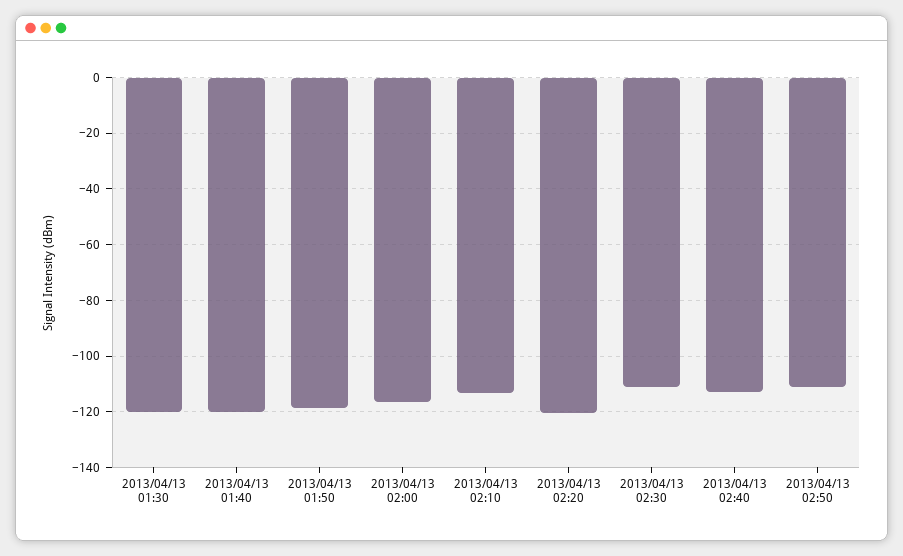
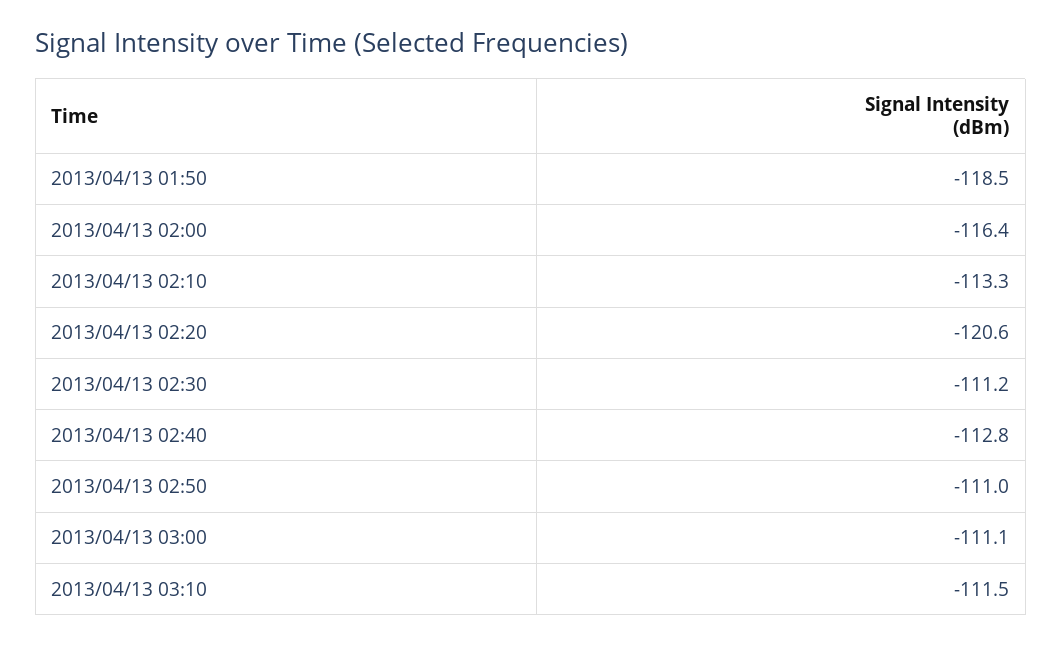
2013/04/13 01:30: -120 -> none
2013/04/13 01:40: -120 -> none
2013/04/13 03:00: none -> -111.1
2013/04/13 03:10: none -> -111.5

